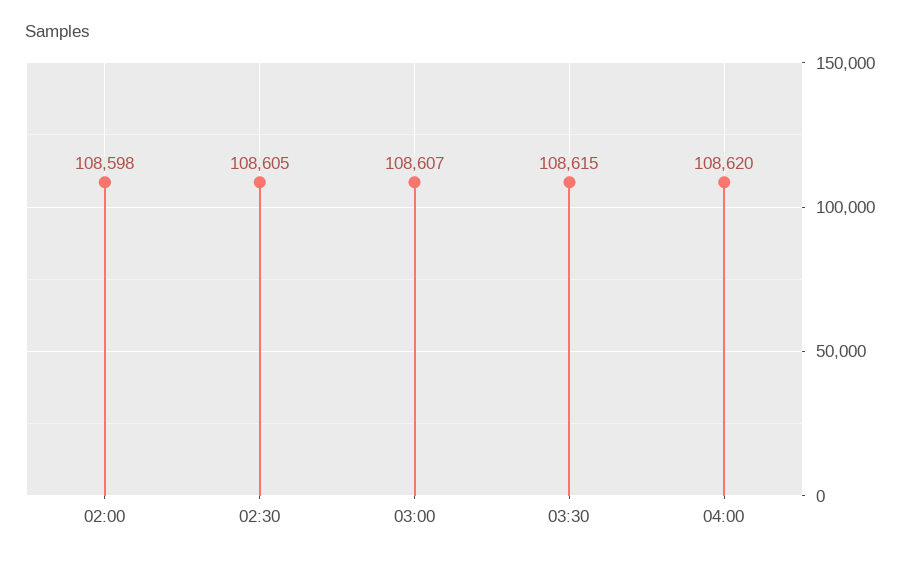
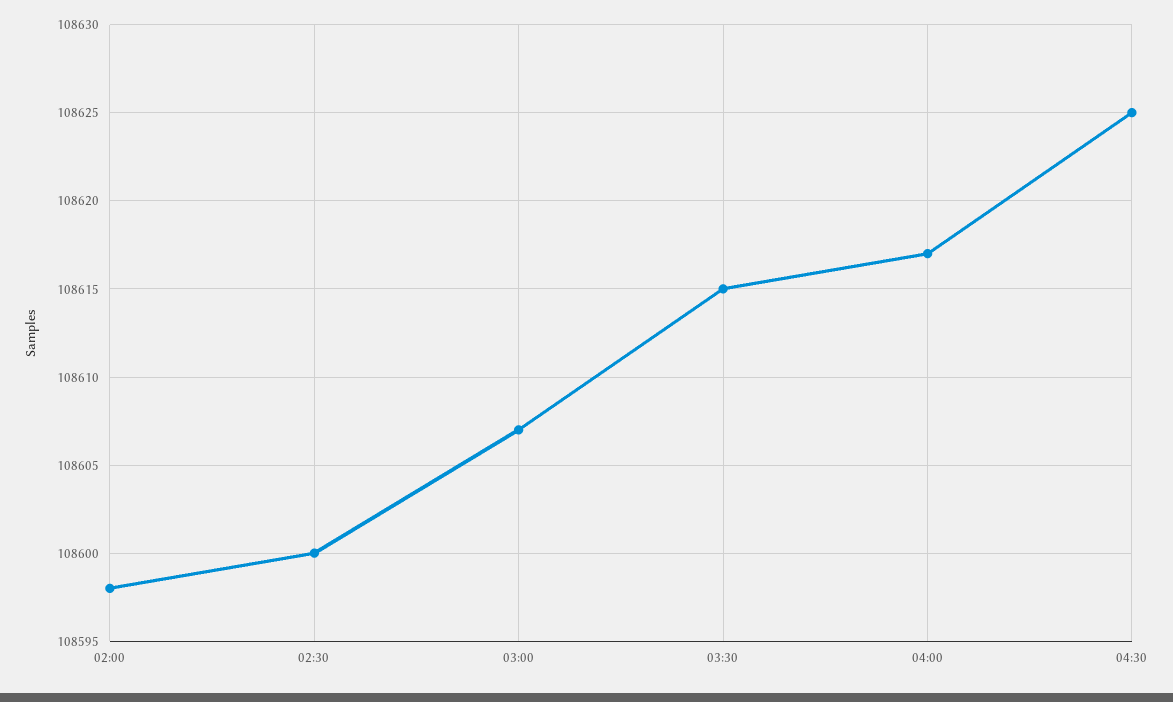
02:30: 108605 -> 108600
04:00: 108620 -> 108617
04:30: none -> 108625

